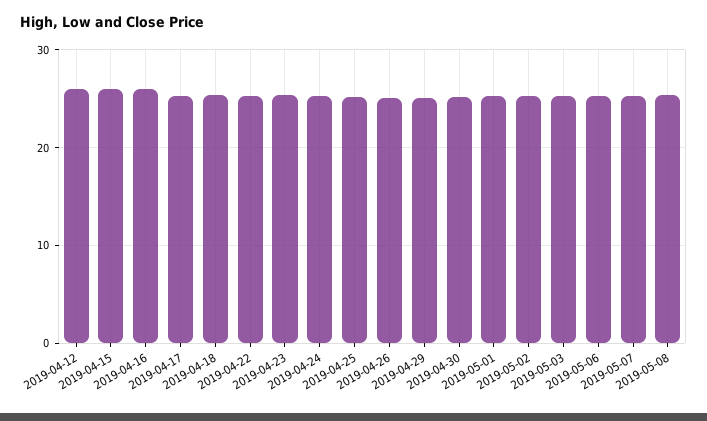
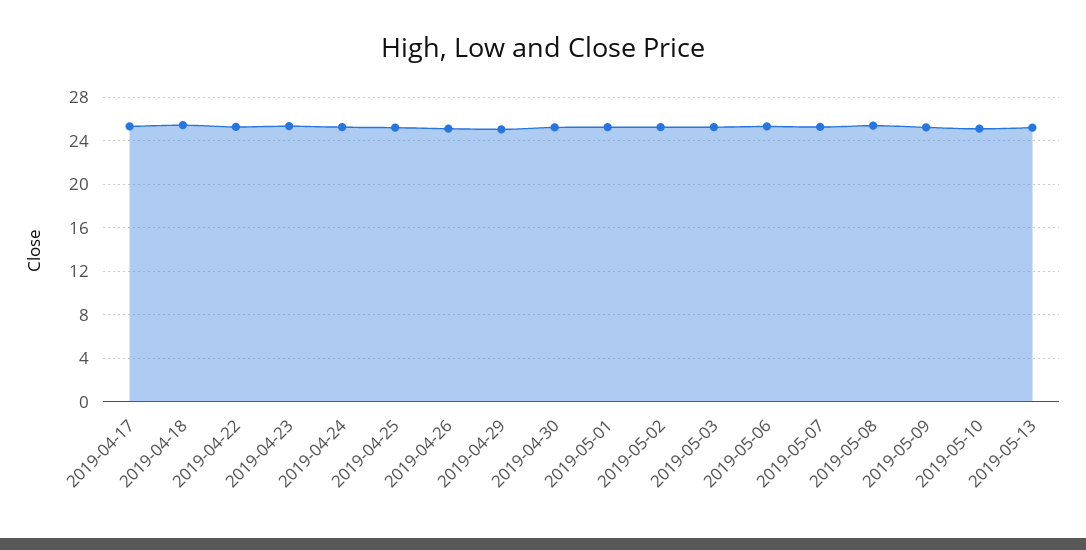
2019-04-12: 26 -> none
2019-04-15: 26 -> none
2019-04-16: 26 -> none
2019-05-09: none -> 25
2019-05-10: none -> 25
2019-05-13: none -> 25

